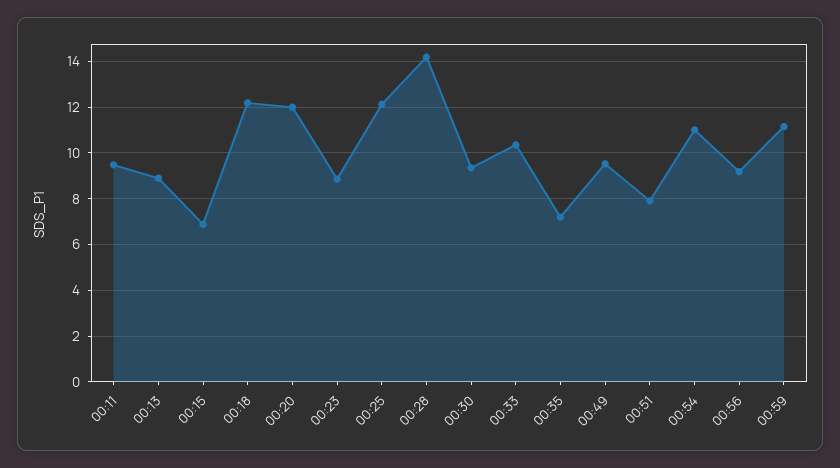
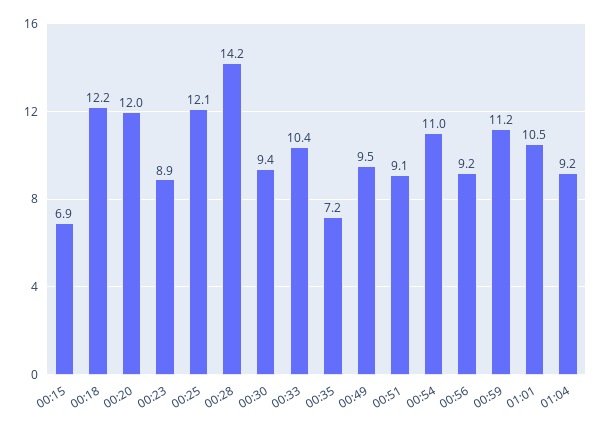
00:11: 9.5 -> none
00:13: 9 -> none
00:51: 8 -> 9.1
01:01: none -> 10.5
01:04: none -> 9.2

